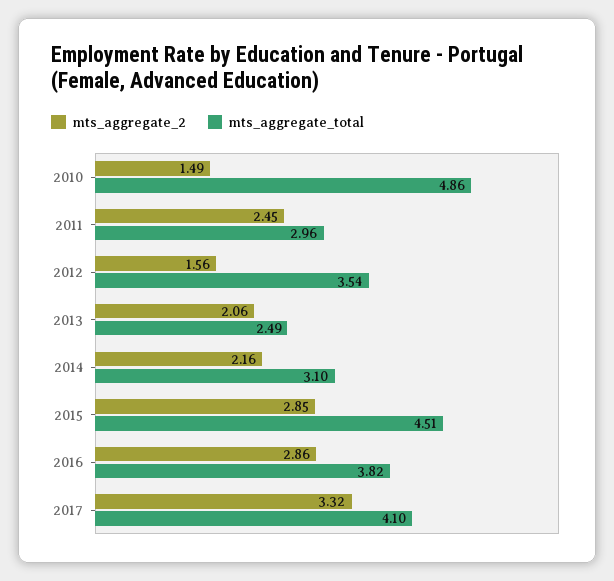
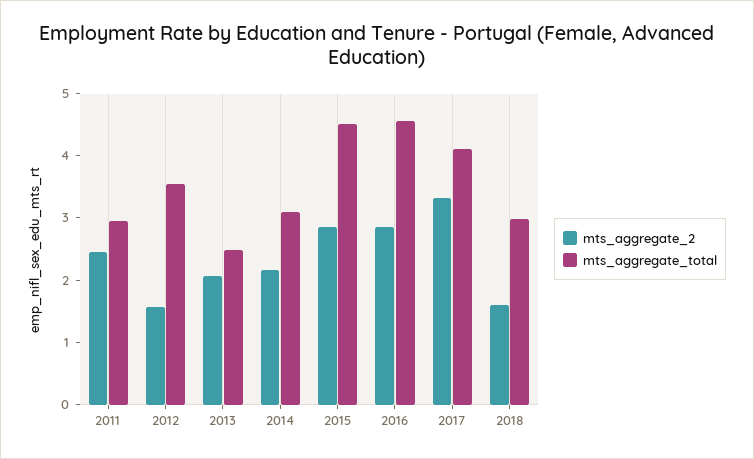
mts_aggregate_2, 2010: 1.49 -> none
mts_aggregate_total, 2010: 4.86 -> none
mts_aggregate_total, 2016: 3.82 -> 4.6
mts_aggregate_2, 2018: none -> 1.6
mts_aggregate_total, 2018: none -> 3

